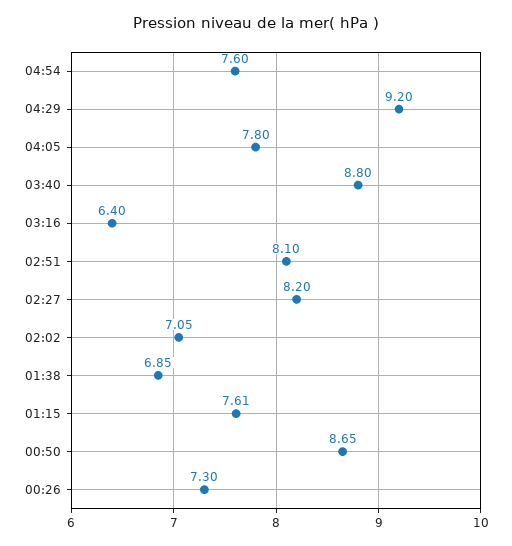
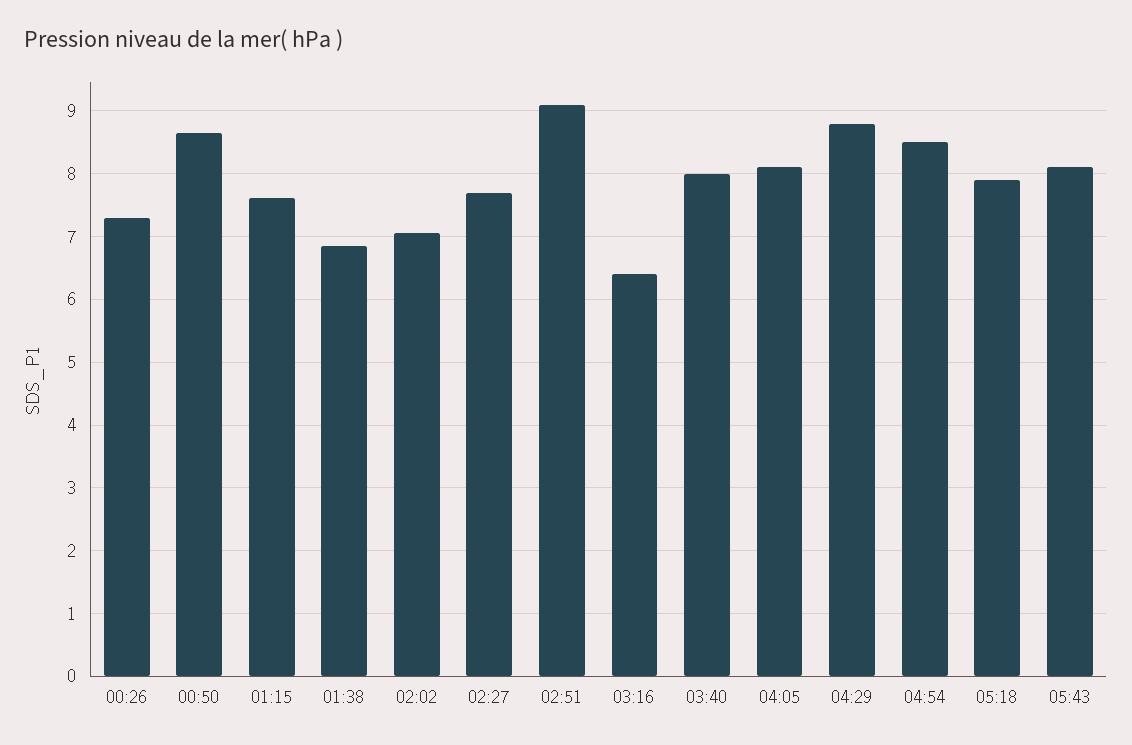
04:54: 7.6 -> 8.5
04:29: 9.2 -> 8.8
04:05: 7.8 -> 8.1
03:40: 8.8 -> 8
02:51: 8.1 -> 9.1
02:27: 8.2 -> 7.7
05:18: none -> 7.9
05:43: none -> 8.1

